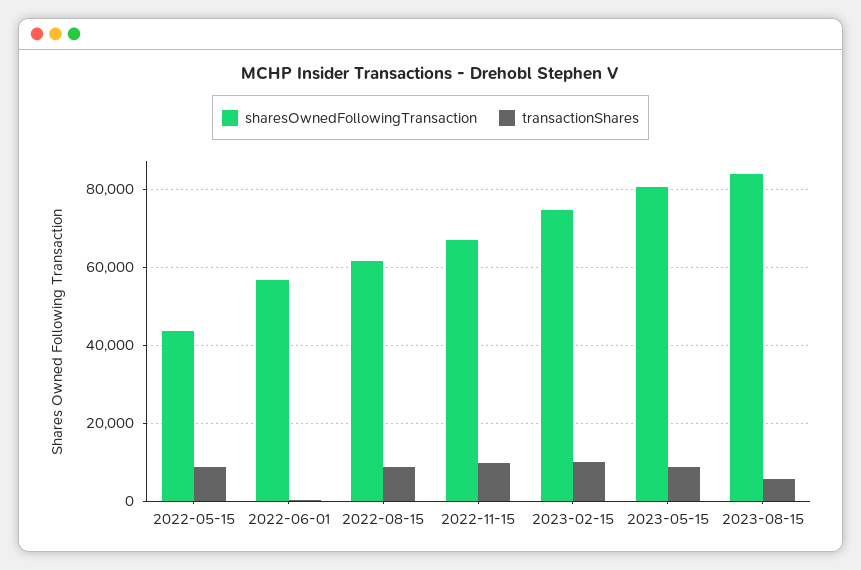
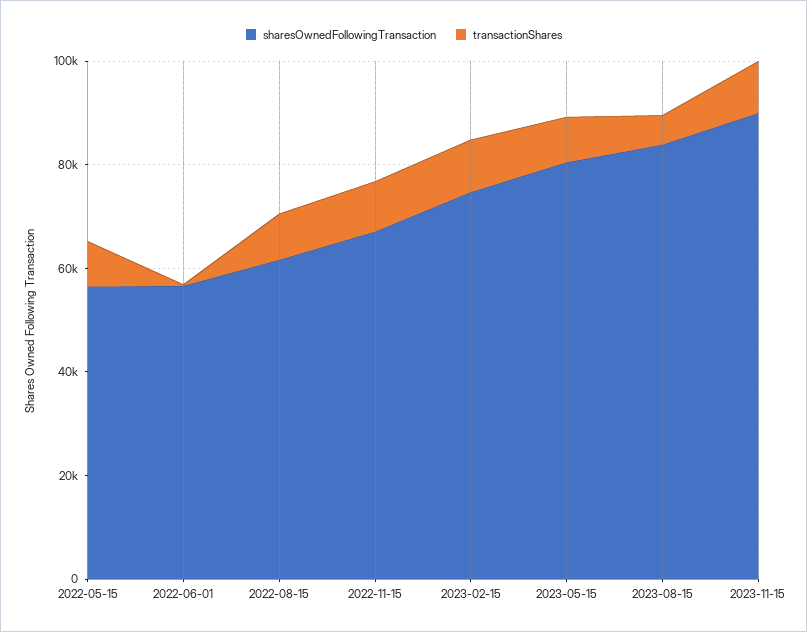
sharesOwnedFollowingTransaction, 2022-05-15: 44000 -> 55000
sharesOwnedFollowingTransaction, 2023-11-15: none -> 90000
transactionShares, 2023-11-15: none -> 10000

